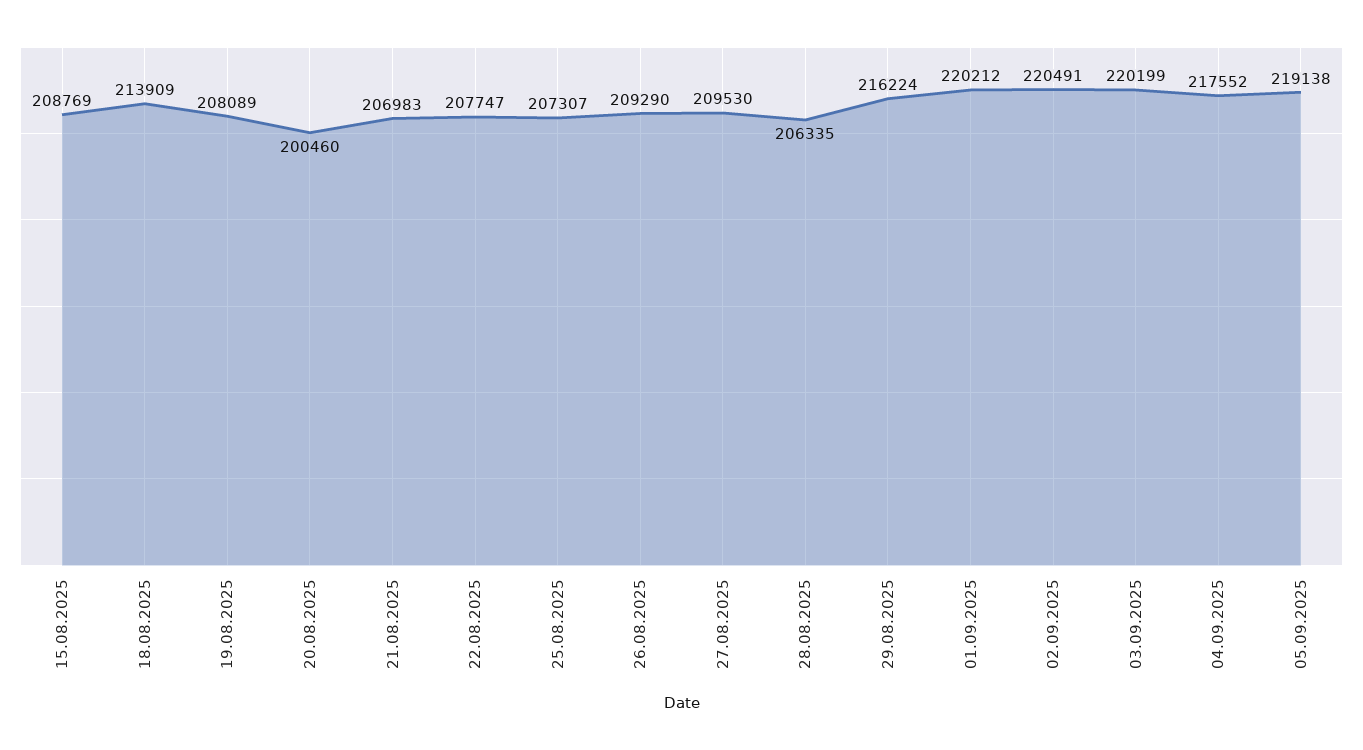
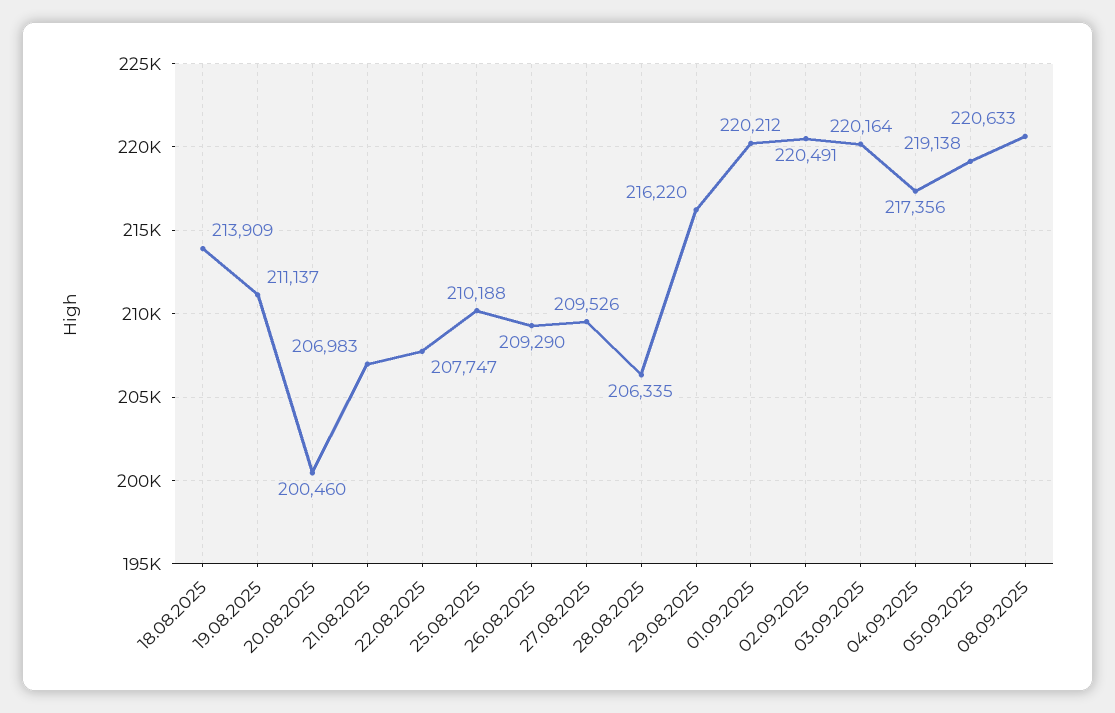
15.08.2025: 208769 -> none
19.08.2025: 208089 -> 211137
25.08.2025: 207307 -> 210188
27.08.2025: 209530 -> 209526
29.08.2025: 216224 -> 216220
03.09.2025: 220199 -> 220164
04.09.2025: 217552 -> 217356
08.09.2025: none -> 220633

